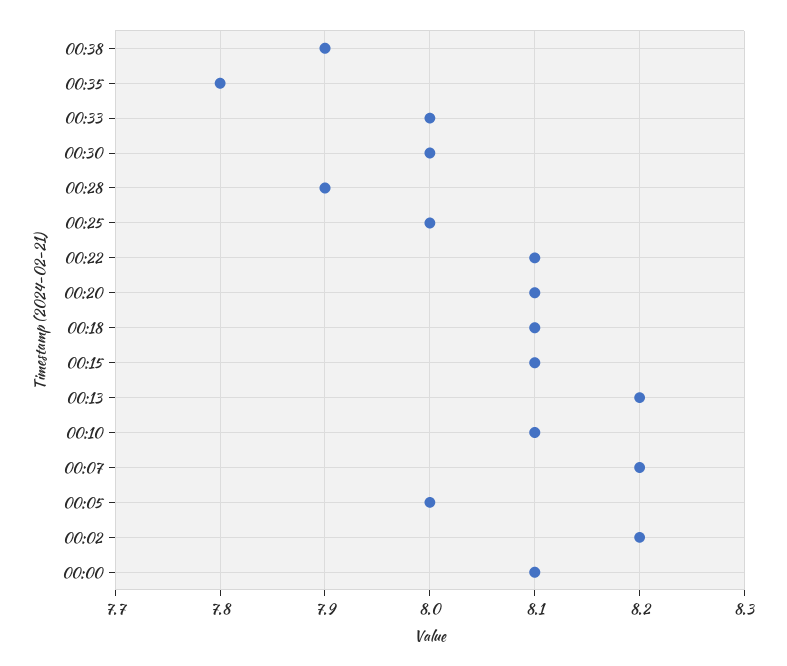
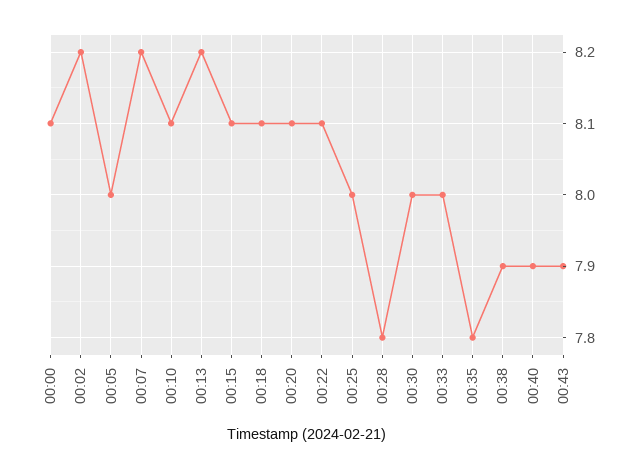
00:28: 7.9 -> 7.8
00:40: none -> 7.9
00:43: none -> 7.9

